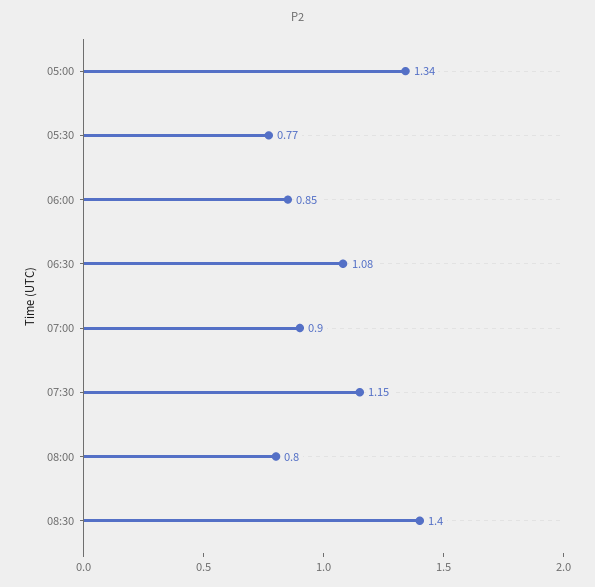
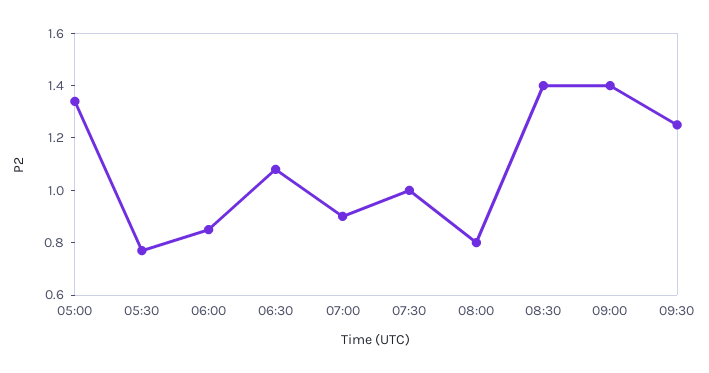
07:30: 1.15 -> 1
09:00: none -> 1.4
09:30: none -> 1.25

